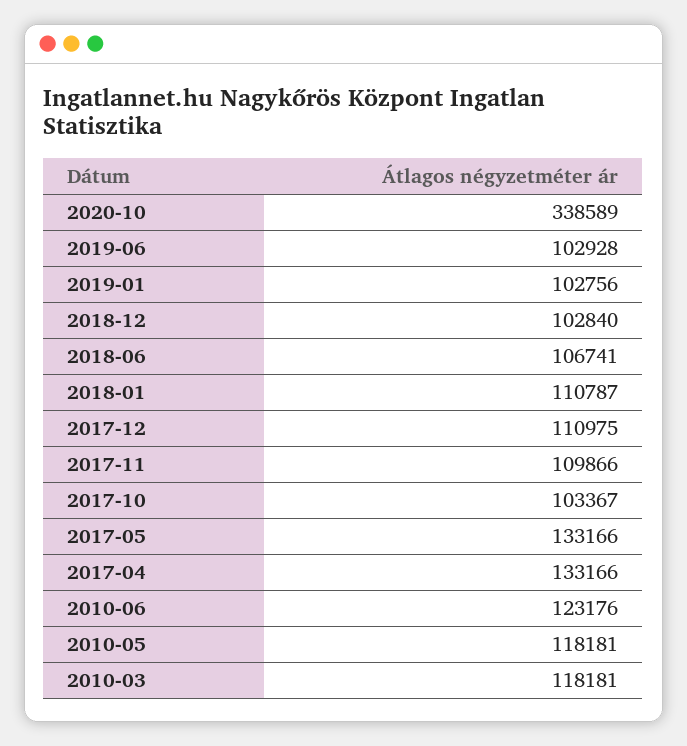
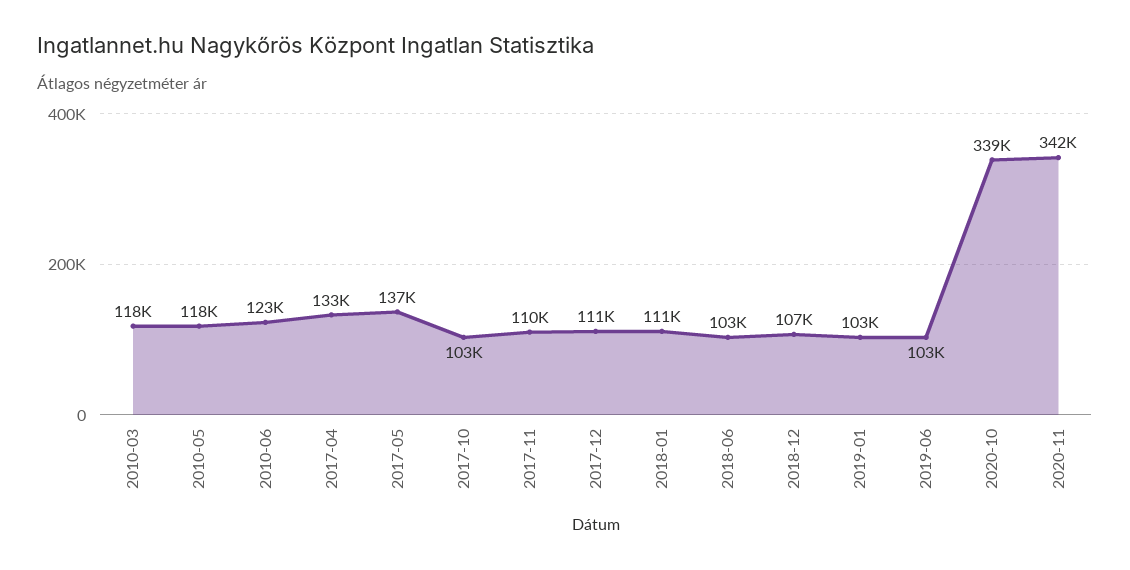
2018-12: 102840 -> 107000
2018-06: 106741 -> 103000
2017-05: 133166 -> 137000
2020-11: none -> 342000

